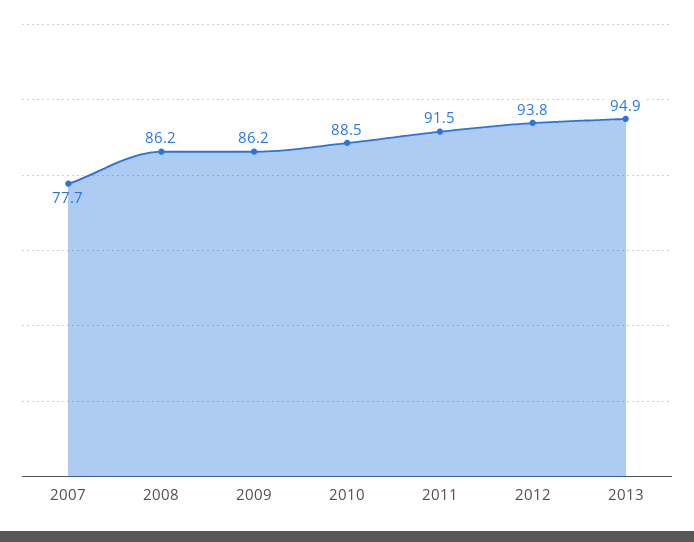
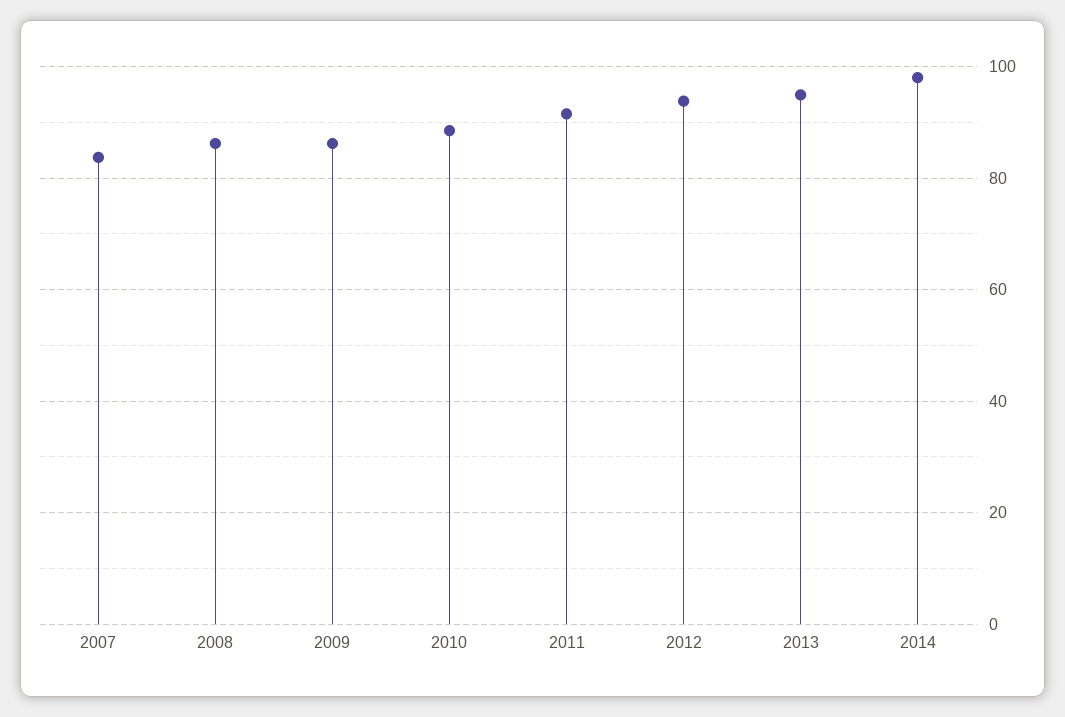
2007: 77.7 -> 84
2014: none -> 98

